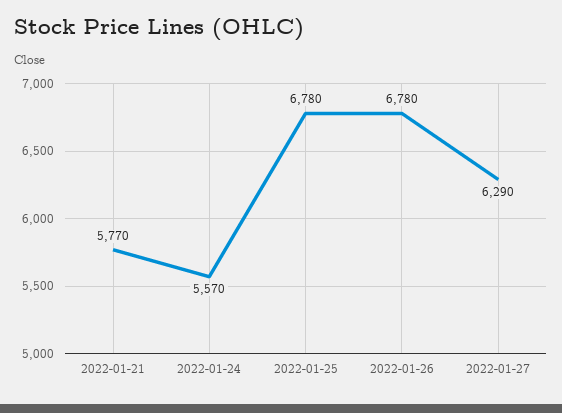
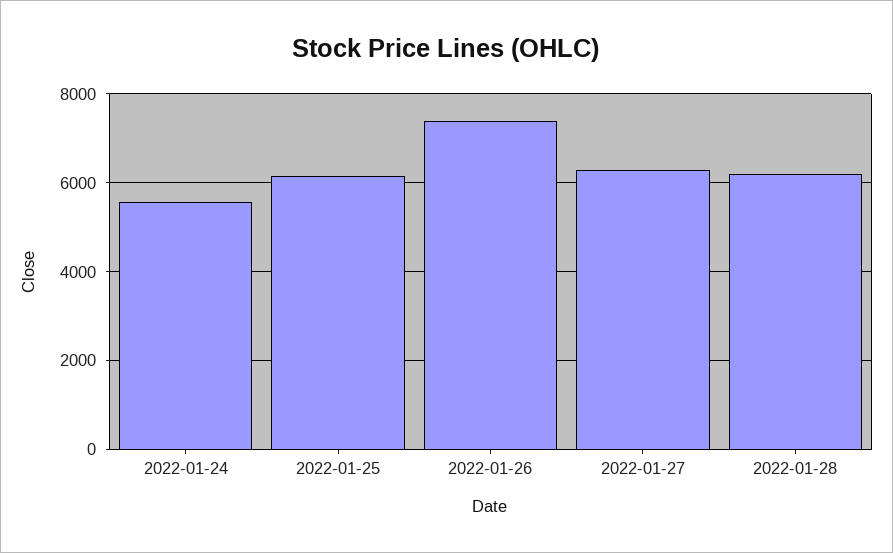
2022-01-21: 5770 -> none
2022-01-25: 6780 -> 6200
2022-01-26: 6780 -> 7400
2022-01-28: none -> 6200

